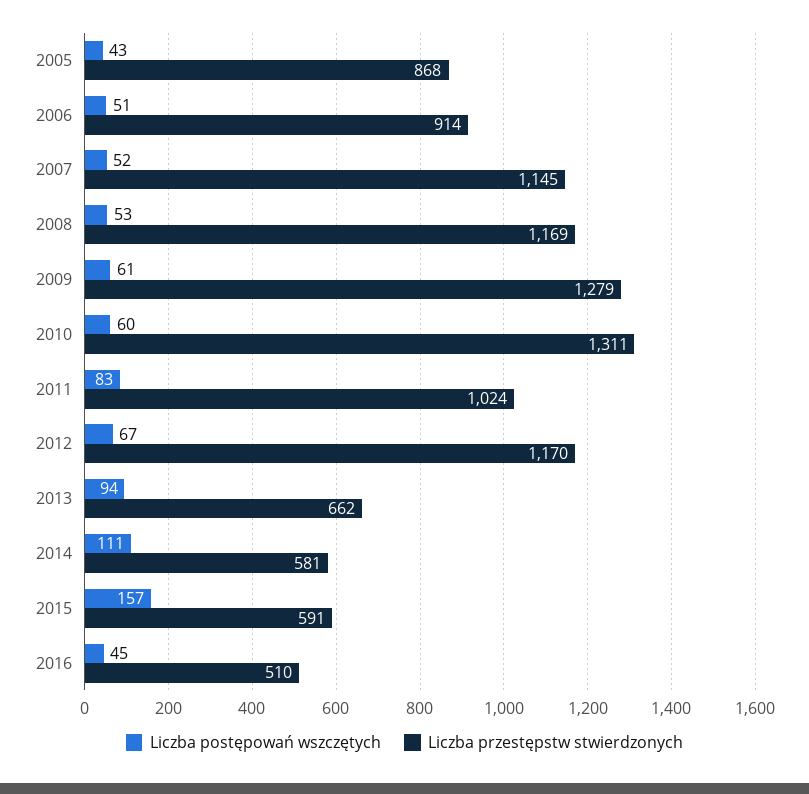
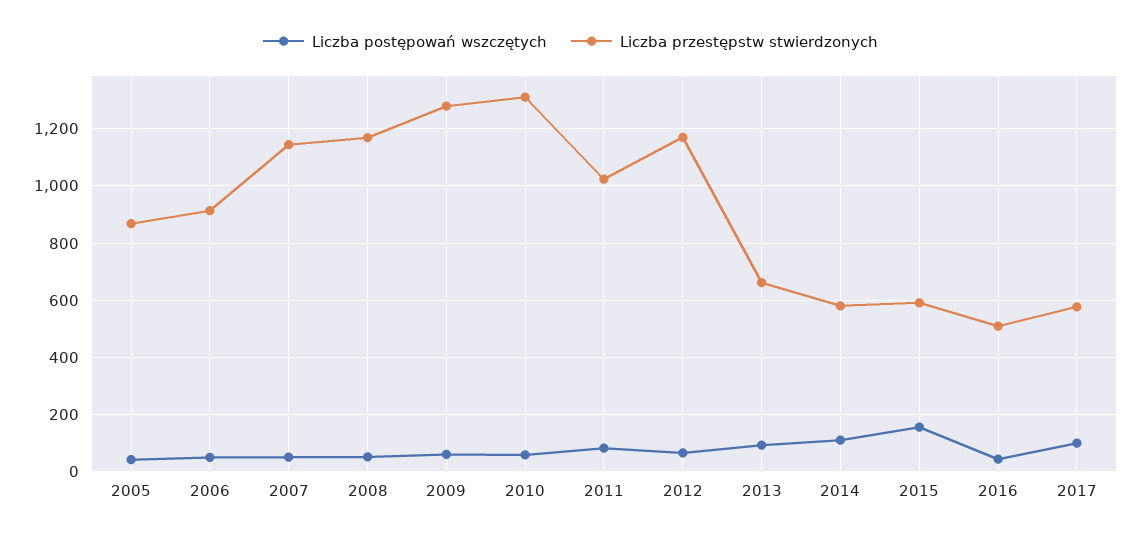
Liczba postępowań wszczętych, 2017: none -> 100
Liczba przestępstw stwierdzonych, 2017: none -> 575

